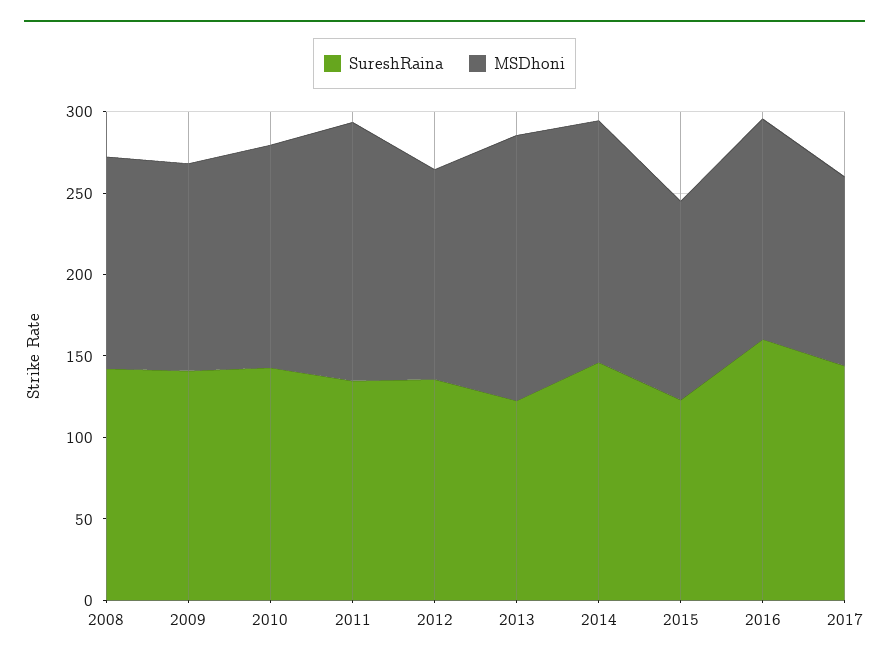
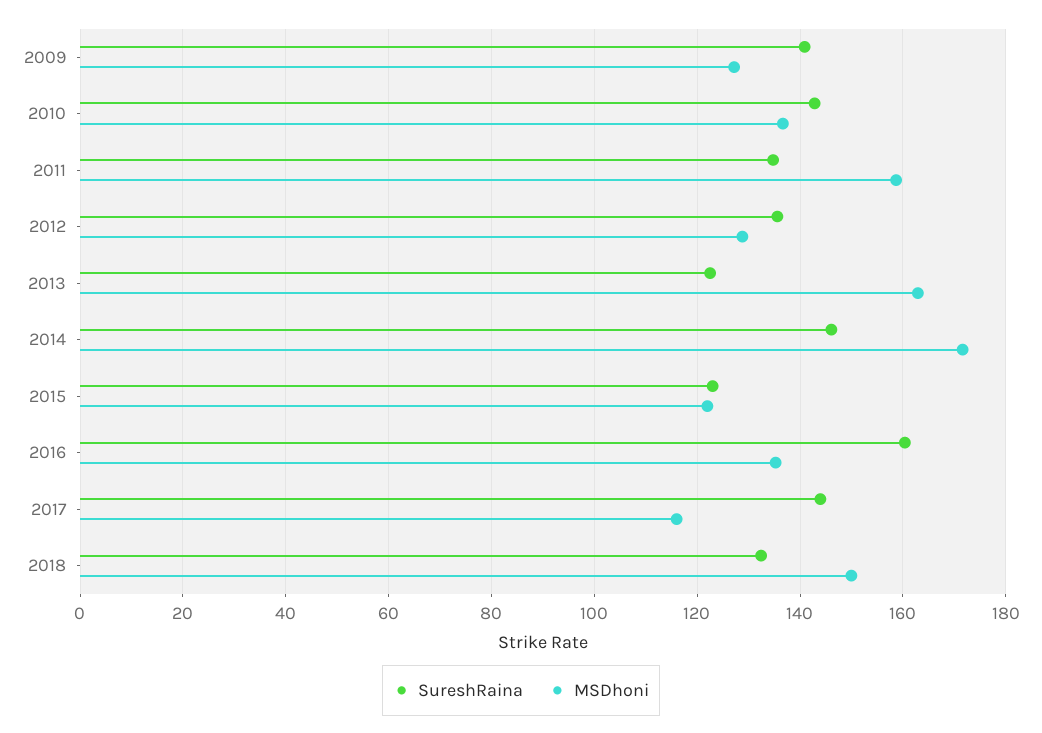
SureshRaina, 2008: 140 -> none
MSDhoni, 2008: 130 -> none
MSDhoni, 2014: 150 -> 172
SureshRaina, 2018: none -> 132
MSDhoni, 2018: none -> 150

